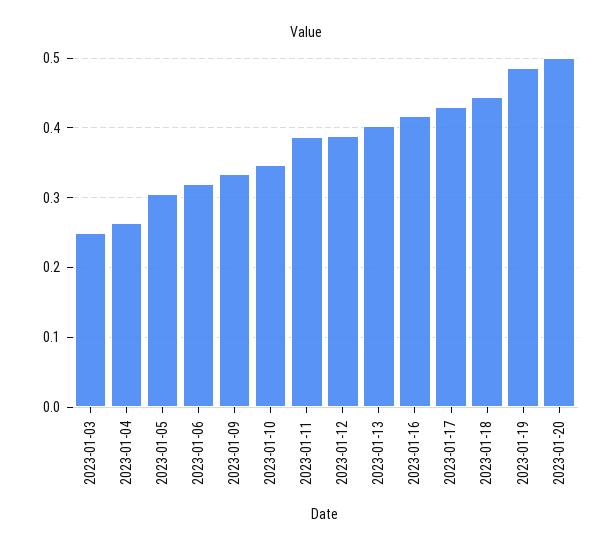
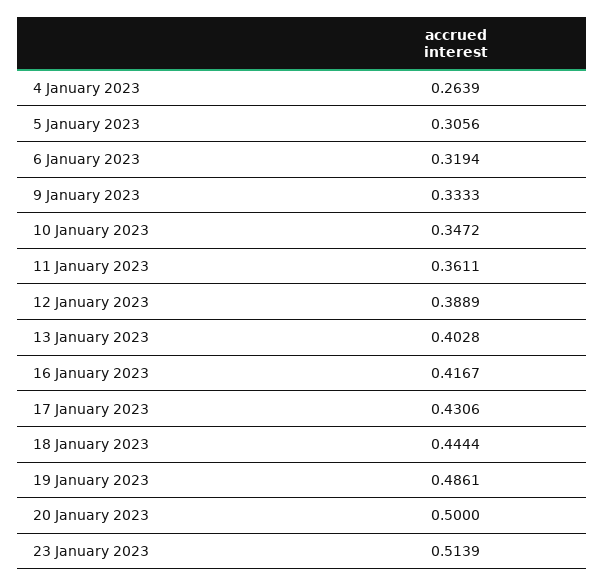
2023-01-03: 0.25 -> none
2023-01-11: 0.39 -> 0.3611
23 January 2023: none -> 0.5139

